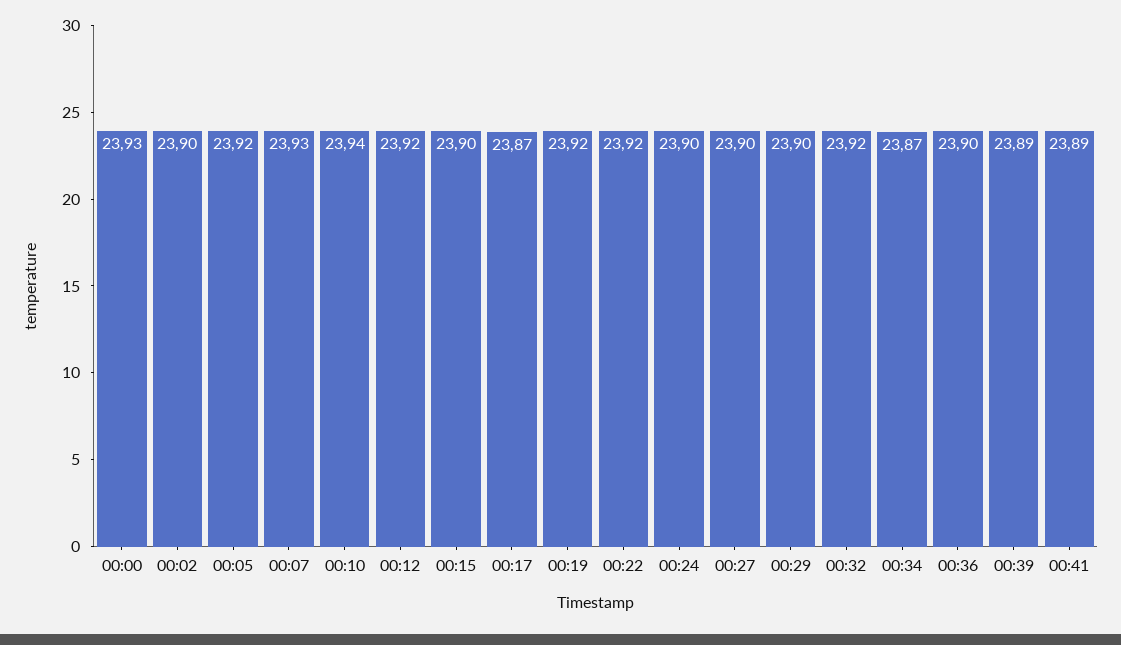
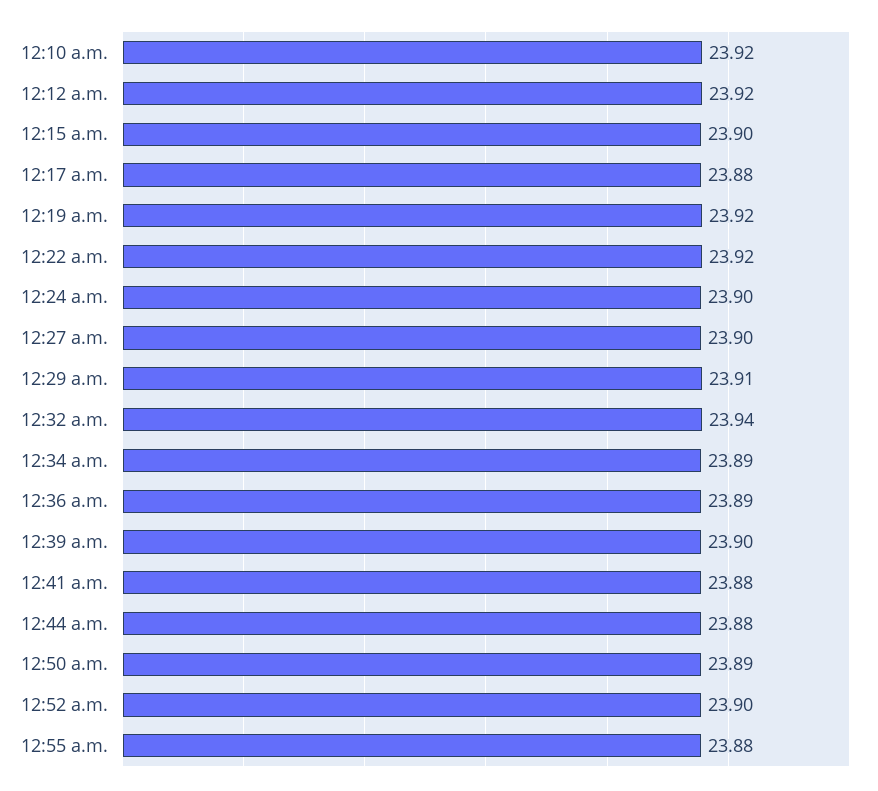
00:00: 23.93 -> none
00:02: 23.9 -> none
00:05: 23.92 -> none
00:07: 23.93 -> none
00:10: 23.94 -> 23.92
00:17: 23.87 -> 23.88
00:29: 23.9 -> 23.91
00:32: 23.92 -> 23.94
00:34: 23.87 -> 23.89
00:36: 23.9 -> 23.89
00:39: 23.89 -> 23.9
00:41: 23.89 -> 23.88
12:44 a.m.: none -> 23.88
12:50 a.m.: none -> 23.89
12:52 a.m.: none -> 23.9
12:55 a.m.: none -> 23.88

